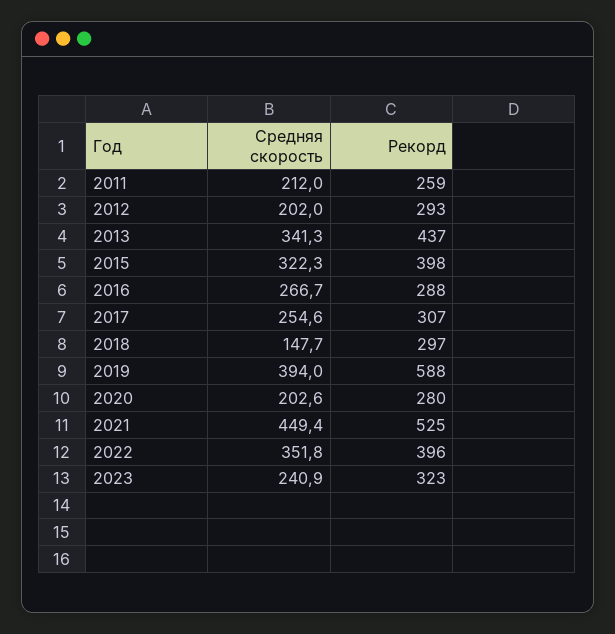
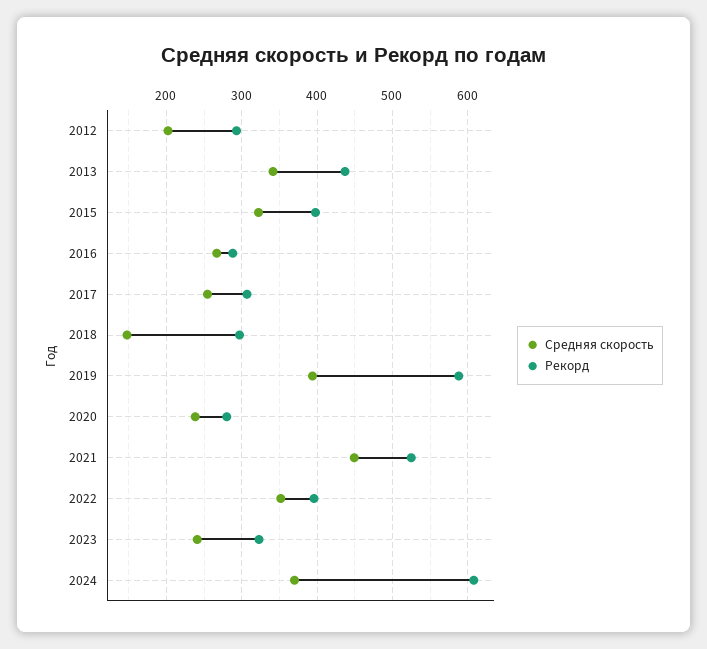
Средняя скорость, 2011: 212 -> none
Рекорд, 2011: 259 -> none
Средняя скорость, 2020: 202.6 -> 240
Средняя скорость, 2024: none -> 370
Рекорд, 2024: none -> 610

